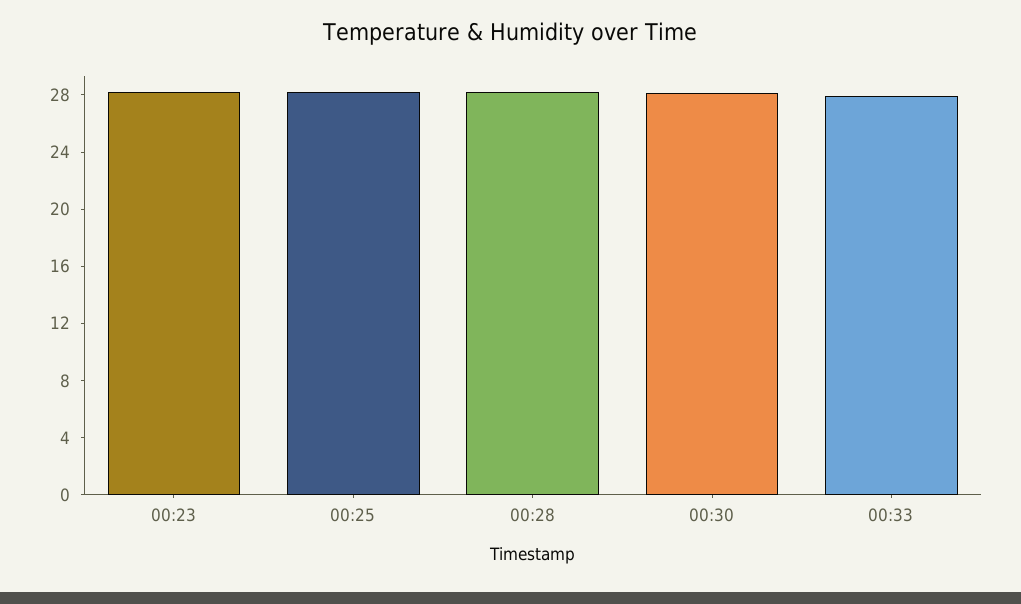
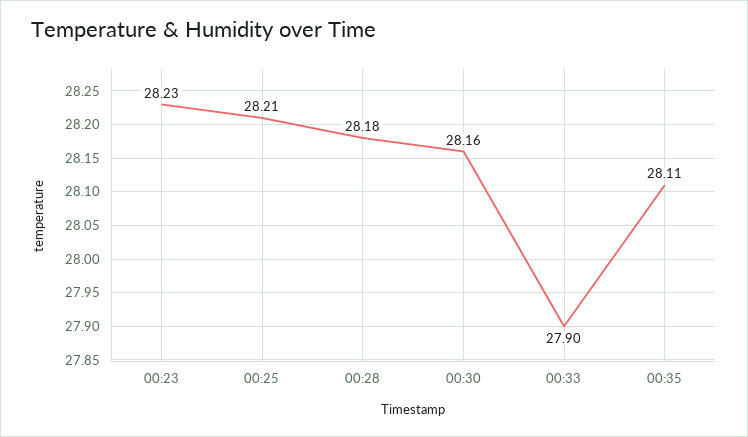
00:35: none -> 28.11

